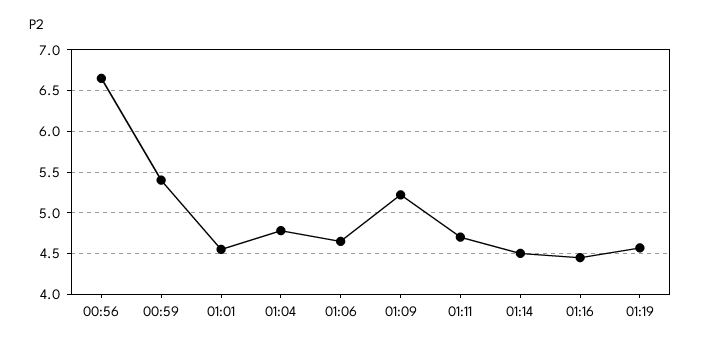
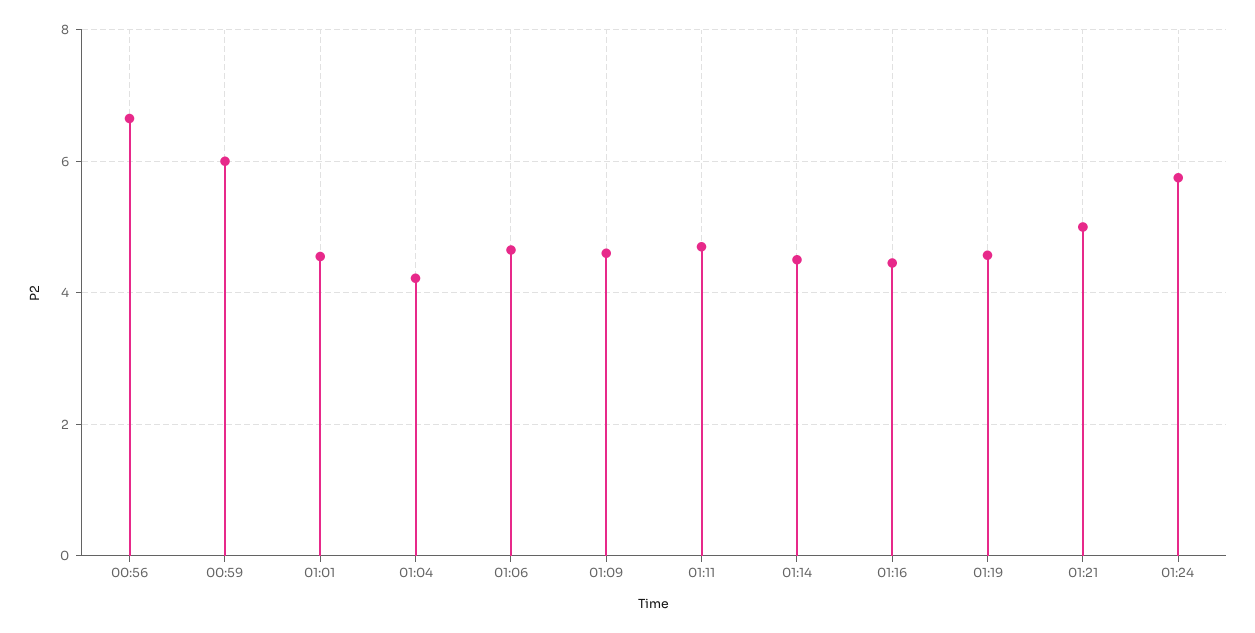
00:59: 5.4 -> 6
01:04: 4.8 -> 4.2
01:09: 5.2 -> 4.6
01:21: none -> 5
01:24: none -> 5.8

